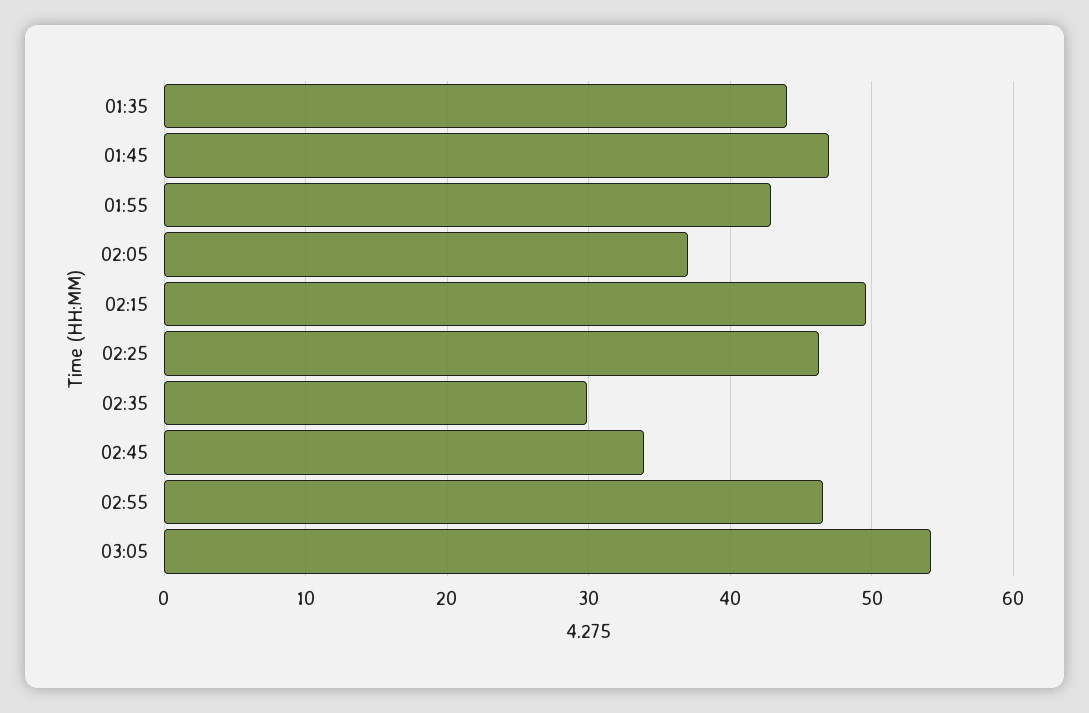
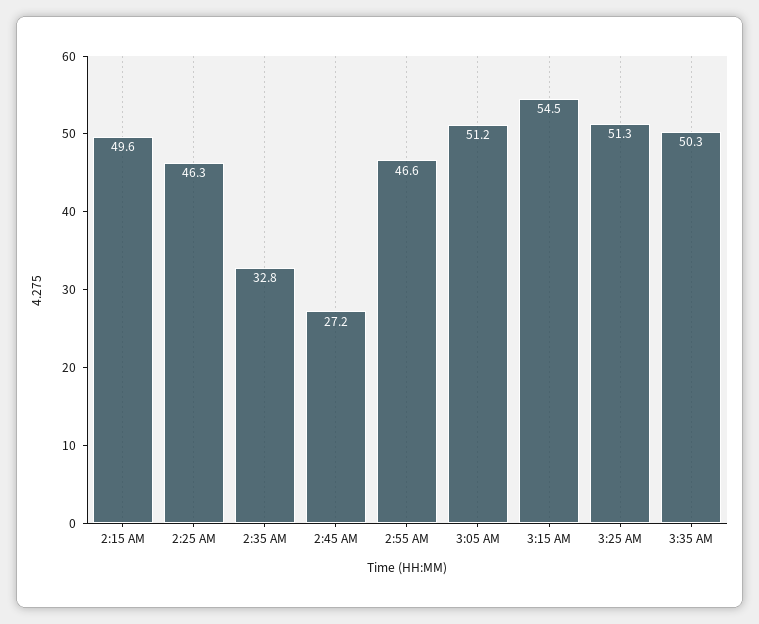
01:35: 44 -> none
01:45: 47 -> none
01:55: 43 -> none
02:05: 37 -> none
02:35: 30 -> 32.8
02:45: 34 -> 27.2
03:05: 54 -> 51.2
3:15 AM: none -> 54.5
3:25 AM: none -> 51.3
3:35 AM: none -> 50.3

